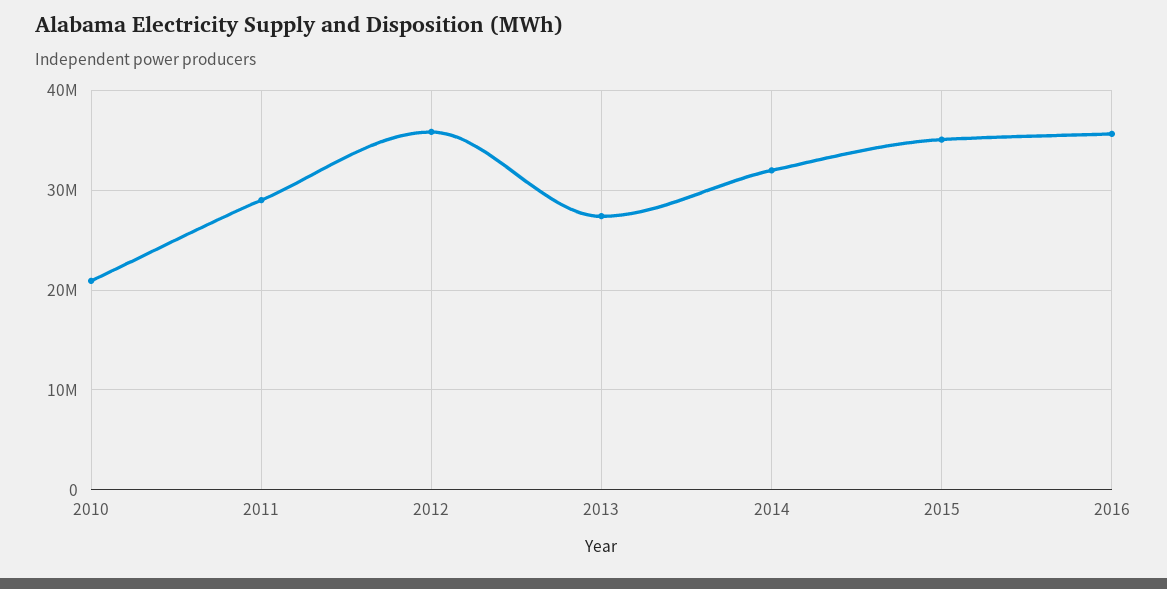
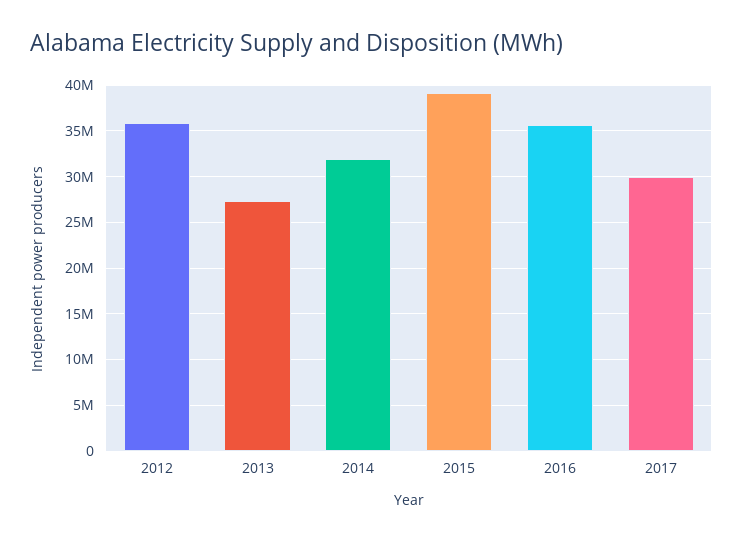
2010: 21000000 -> none
2011: 29000000 -> none
2015: 35000000 -> 39000000
2017: none -> 30000000

